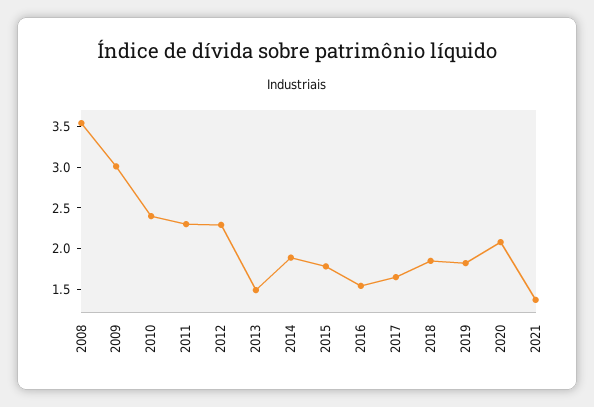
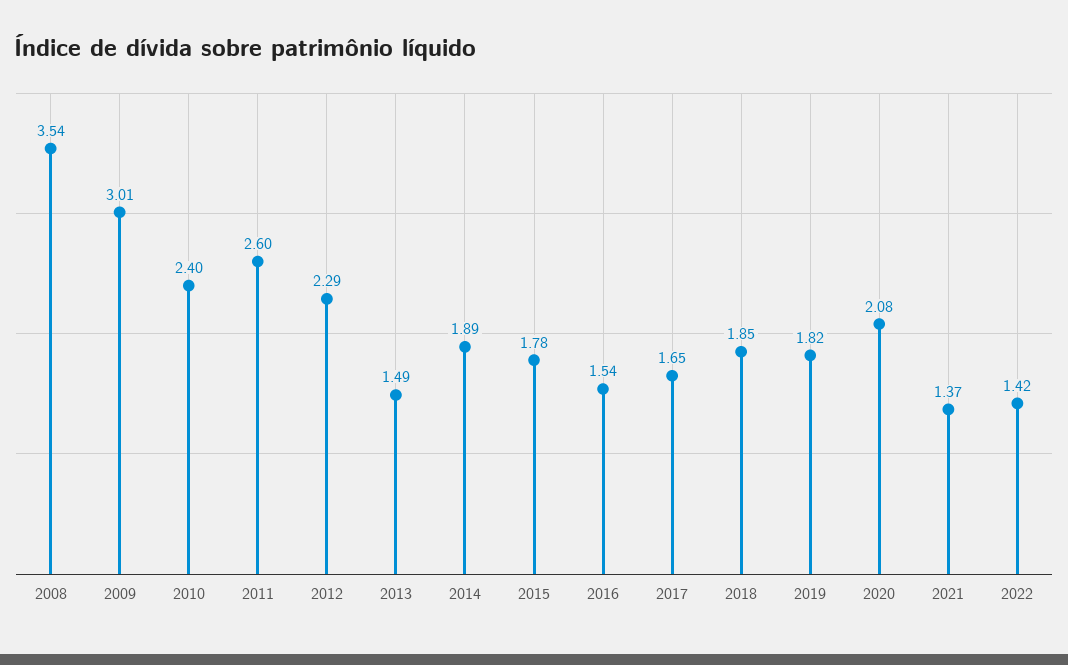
2011: 2.3 -> 2.6
2022: none -> 1.42

